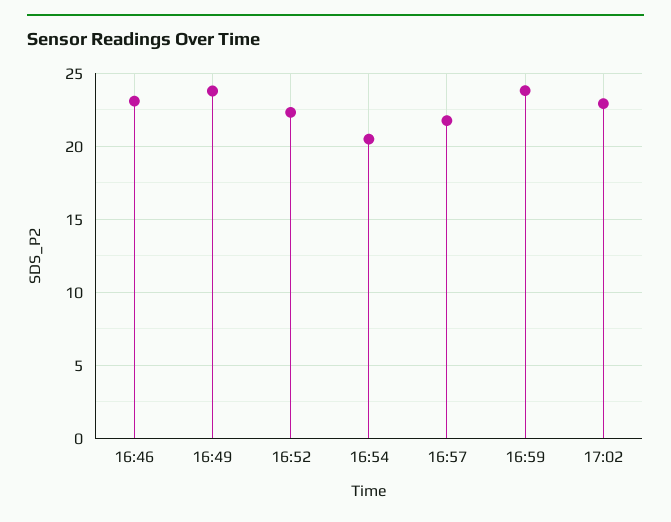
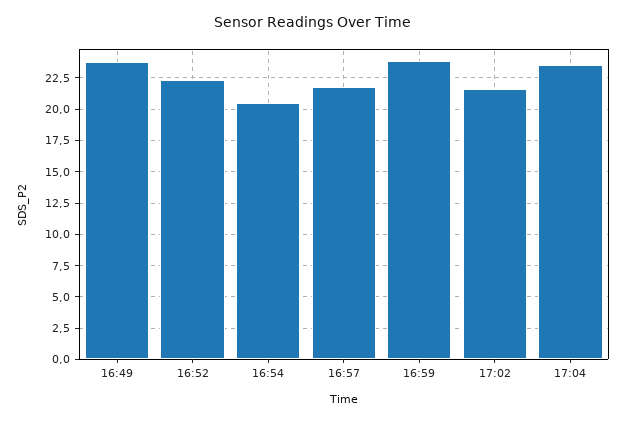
16:46: 23 -> none
17:02: 23 -> 21.5
17:04: none -> 23.5

